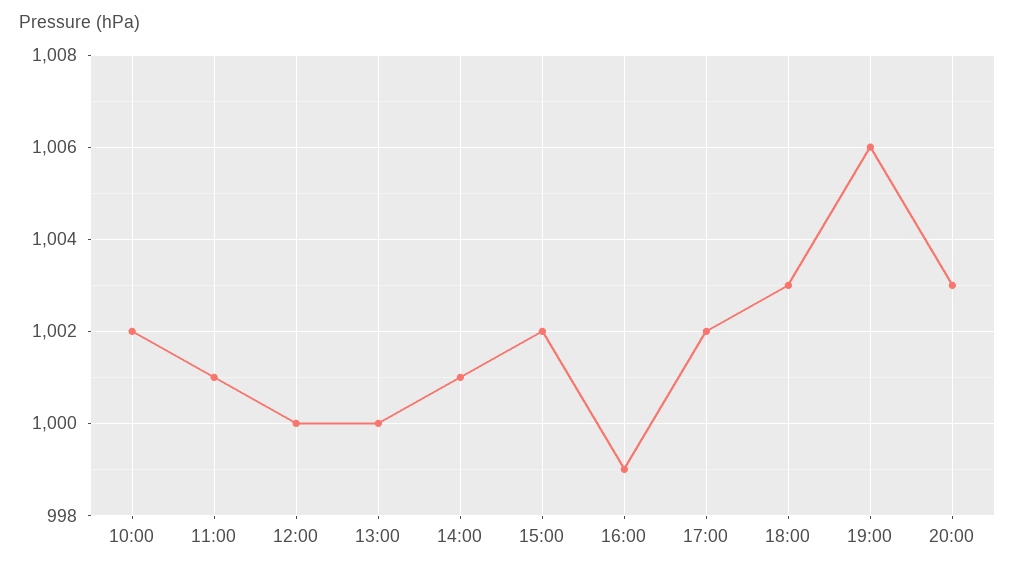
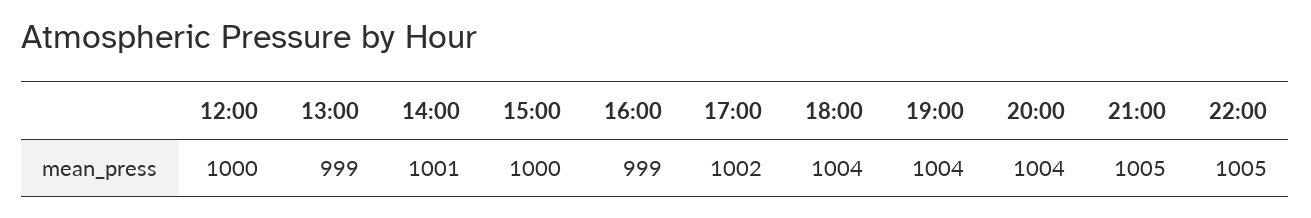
10:00: 1002 -> none
11:00: 1001 -> none
13:00: 1000 -> 999
15:00: 1002 -> 1000
18:00: 1003 -> 1004
19:00: 1006 -> 1004
20:00: 1003 -> 1004
21:00: none -> 1005
22:00: none -> 1005

